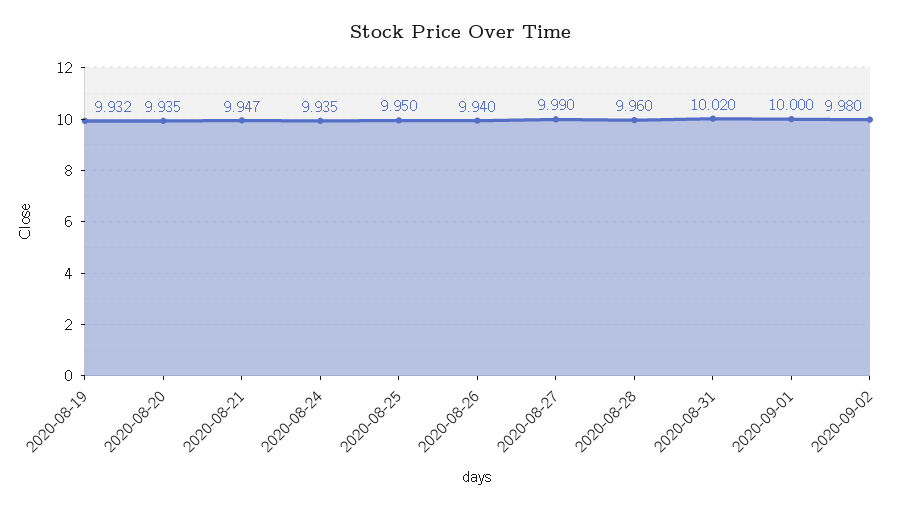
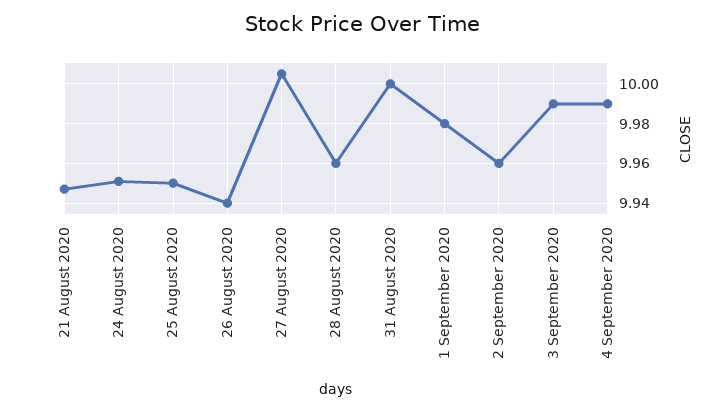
2020-08-19: 9.932 -> none
2020-08-20: 9.935 -> none
2020-08-24: 9.935 -> 9.95
2020-08-27: 9.99 -> 10.005
2020-08-31: 10.02 -> 10
2020-09-01: 10 -> 9.98
2020-09-02: 9.98 -> 9.96
3 September 2020: none -> 9.99
4 September 2020: none -> 9.99

